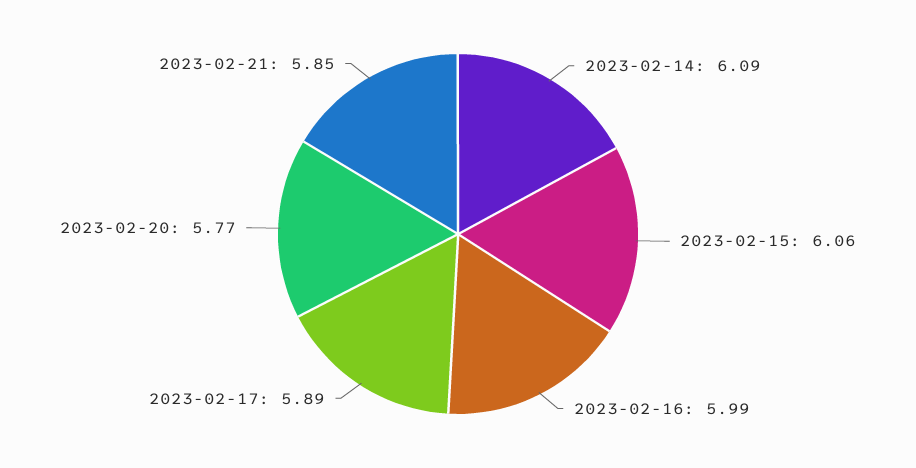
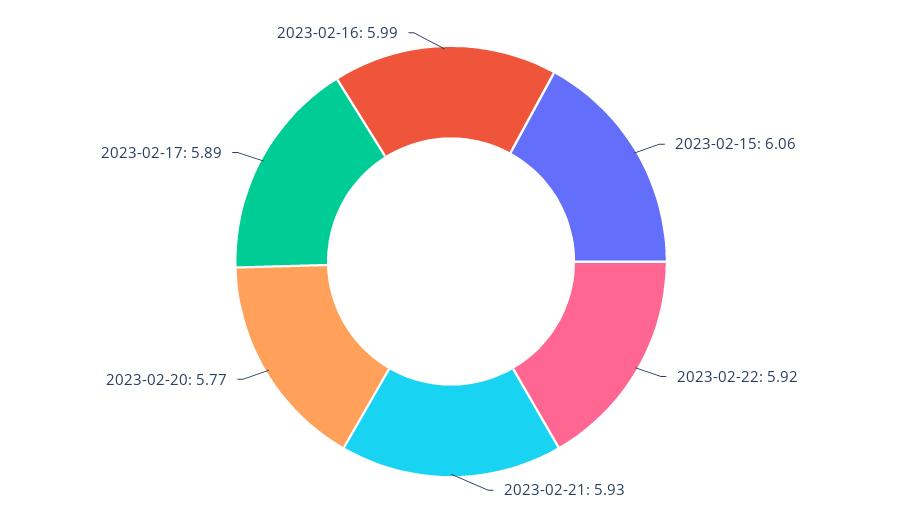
2023-02-14: 6.09 -> none
2023-02-21: 5.85 -> 5.93
2023-02-22: none -> 5.92

